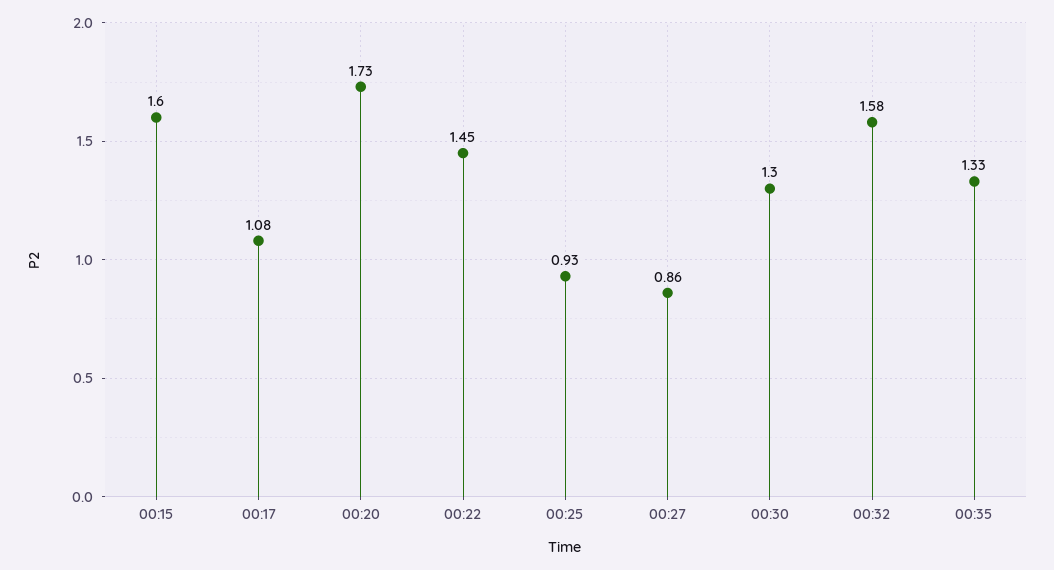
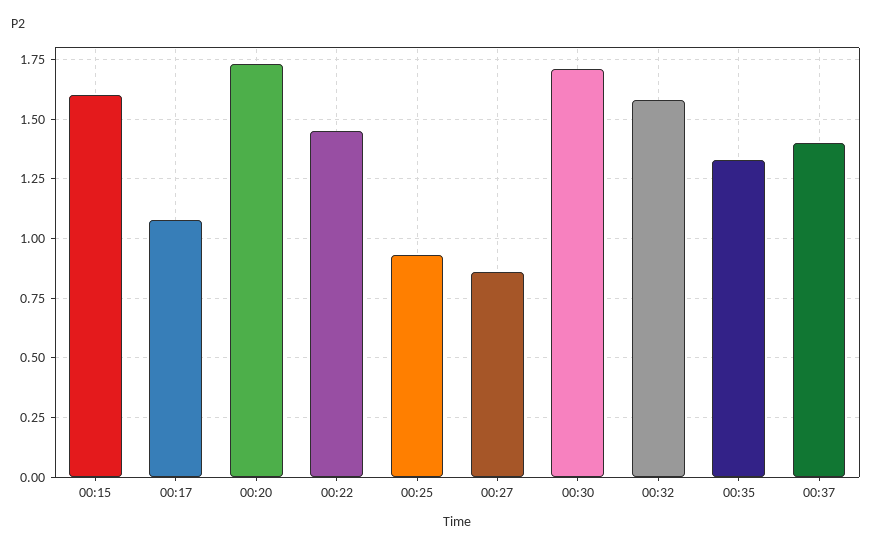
00:30: 1.3 -> 1.7
00:37: none -> 1.4

